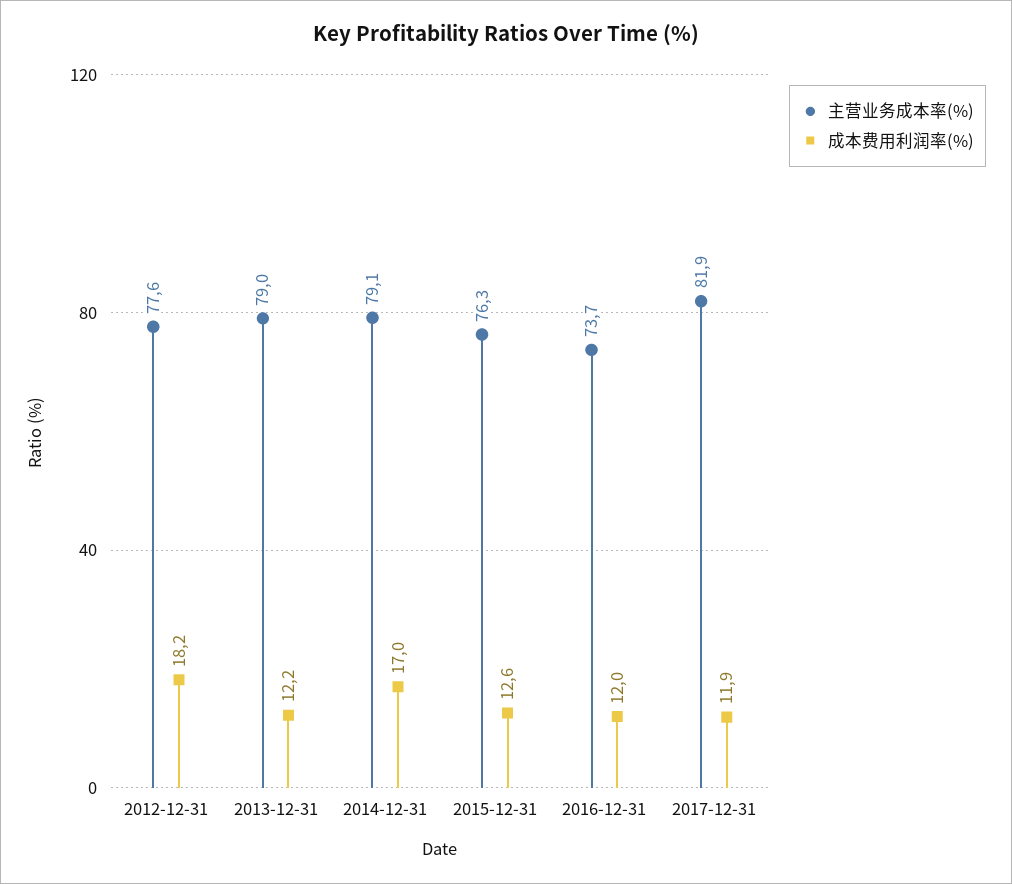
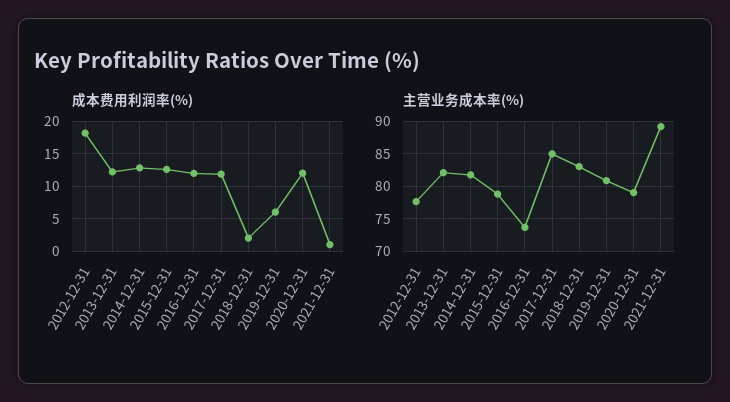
主营业务成本率(%), 2013-12-31: 79 -> 82
主营业务成本率(%), 2014-12-31: 79.1 -> 82
成本费用利润率(%), 2014-12-31: 17 -> 13
主营业务成本率(%), 2015-12-31: 76.3 -> 79
主营业务成本率(%), 2017-12-31: 81.9 -> 85
成本费用利润率(%), 2018-12-31: none -> 2
成本费用利润率(%), 2019-12-31: none -> 6
成本费用利润率(%), 2020-12-31: none -> 12
成本费用利润率(%), 2021-12-31: none -> 1
主营业务成本率(%), 2018-12-31: none -> 83
主营业务成本率(%), 2019-12-31: none -> 81
主营业务成本率(%), 2020-12-31: none -> 79
主营业务成本率(%), 2021-12-31: none -> 89

